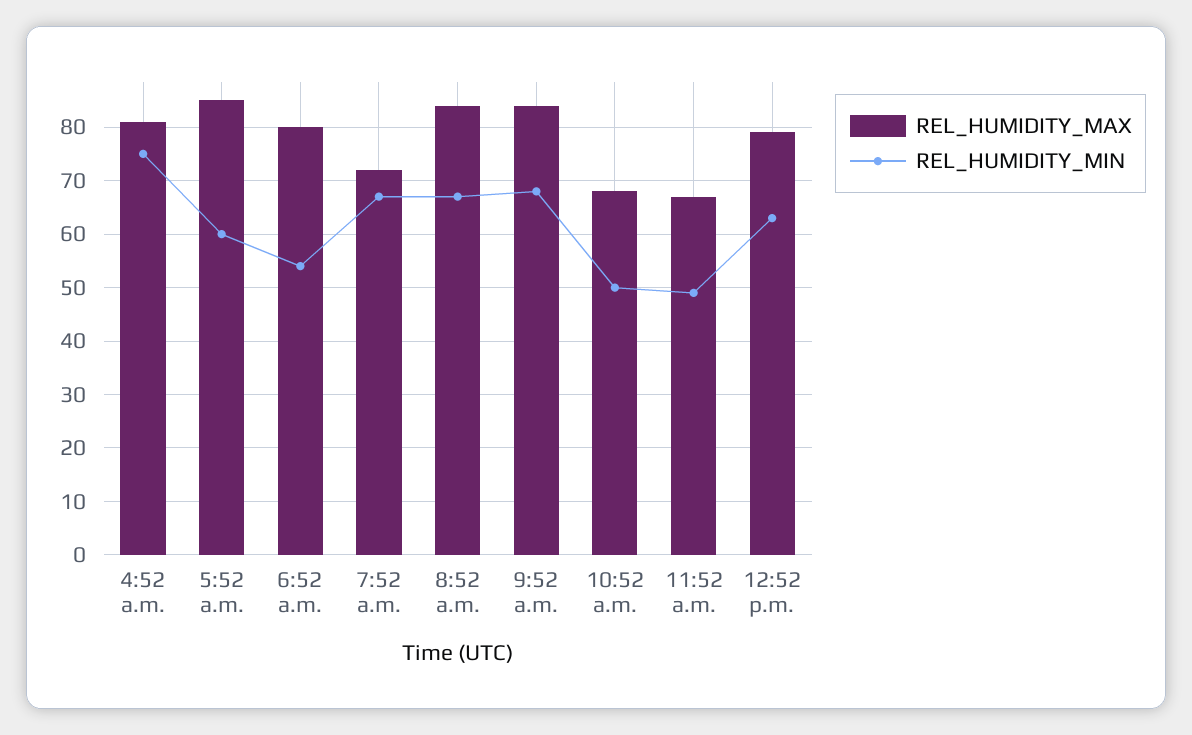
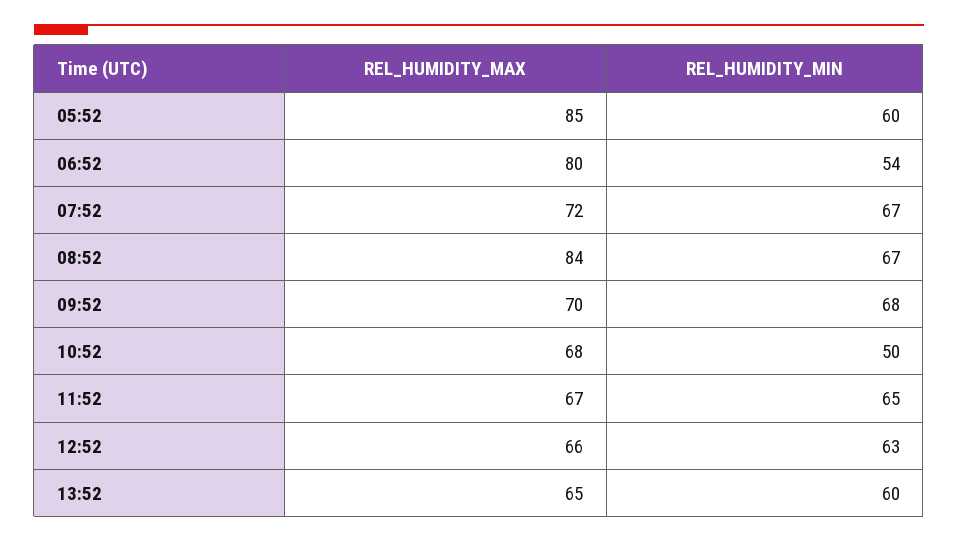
REL_HUMIDITY_MAX, 4:52 a.m.: 80 -> none
REL_HUMIDITY_MIN, 4:52 a.m.: 75 -> none
REL_HUMIDITY_MAX, 9:52 a.m.: 85 -> 70
REL_HUMIDITY_MIN, 11:52 a.m.: 50 -> 65
REL_HUMIDITY_MAX, 12:52 p.m.: 80 -> 66
REL_HUMIDITY_MAX, 13:52: none -> 65
REL_HUMIDITY_MIN, 13:52: none -> 60

